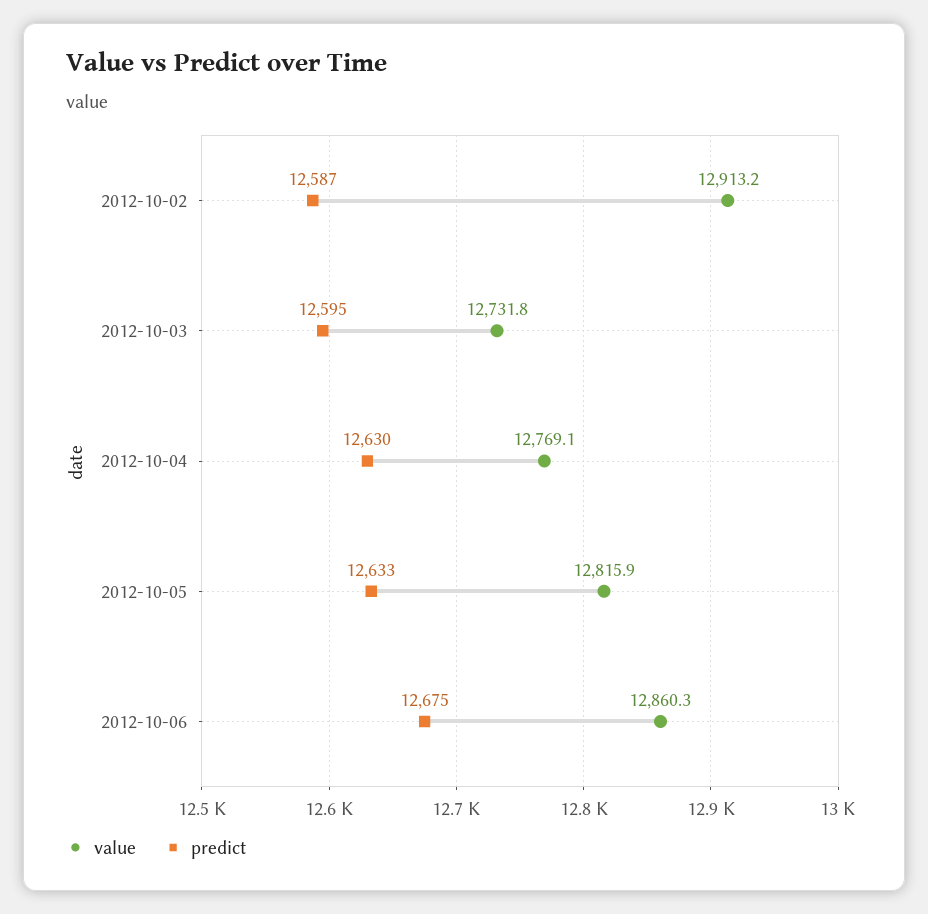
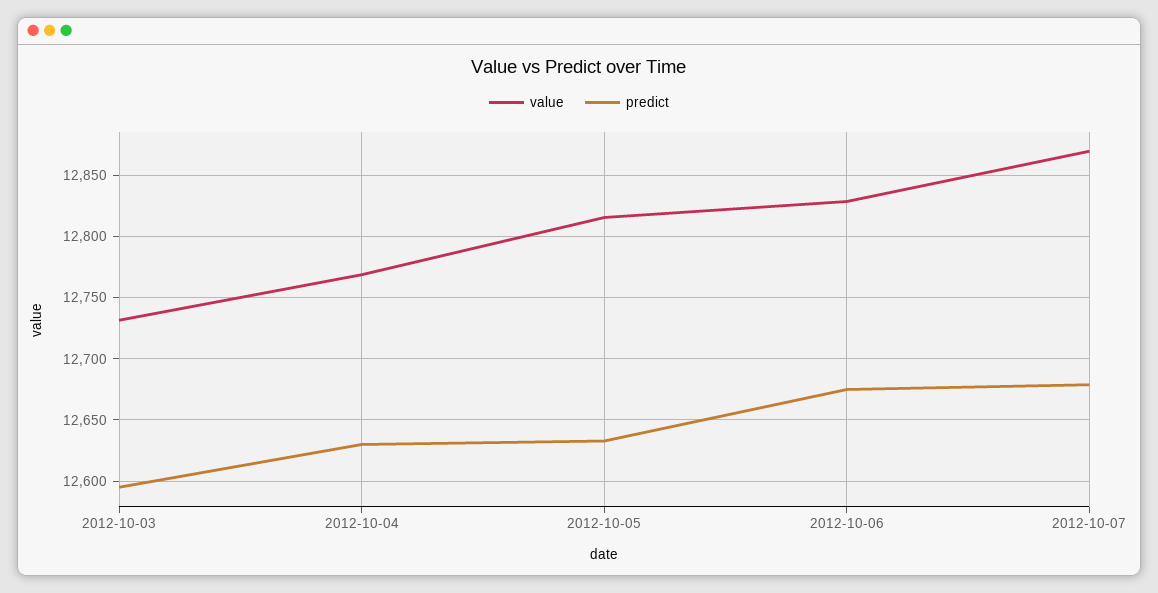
value, 2012-10-02: 12913.2 -> none
predict, 2012-10-02: 12587 -> none
value, 2012-10-06: 12860.3 -> 12830
value, 2012-10-07: none -> 12870
predict, 2012-10-07: none -> 12680

